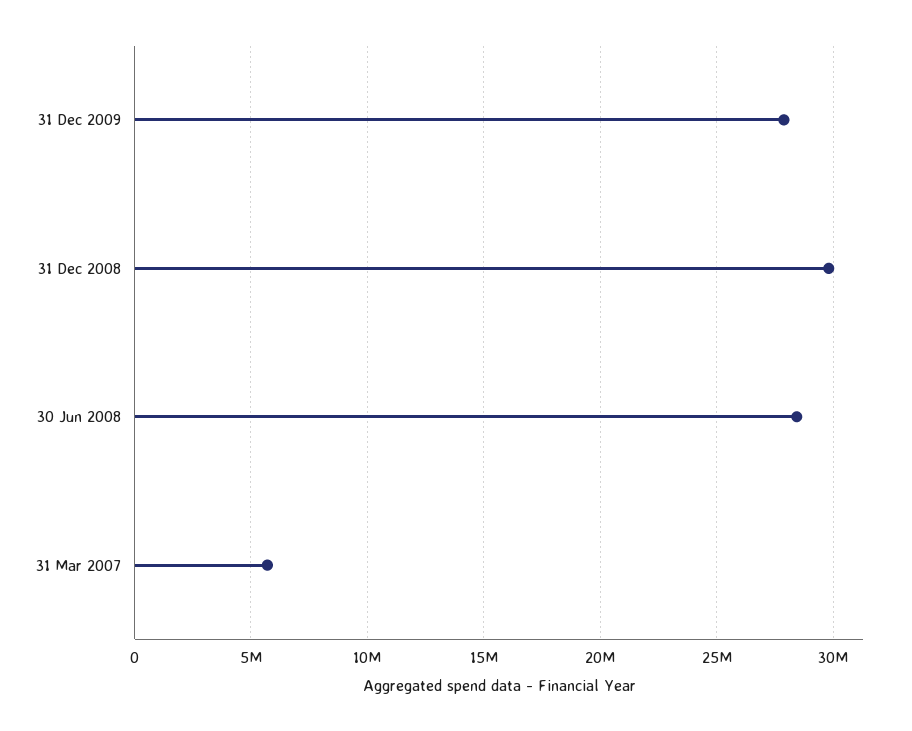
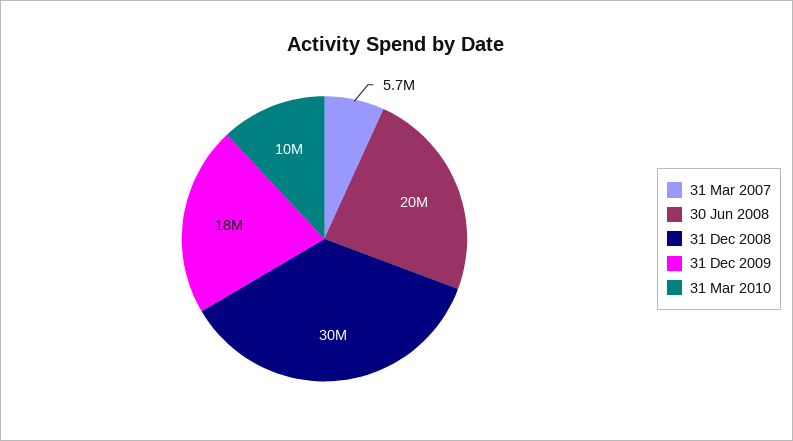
31 Dec 2009: 28000000 -> 18000000
30 Jun 2008: 28500000 -> 20000000
31 Mar 2010: none -> 10000000

